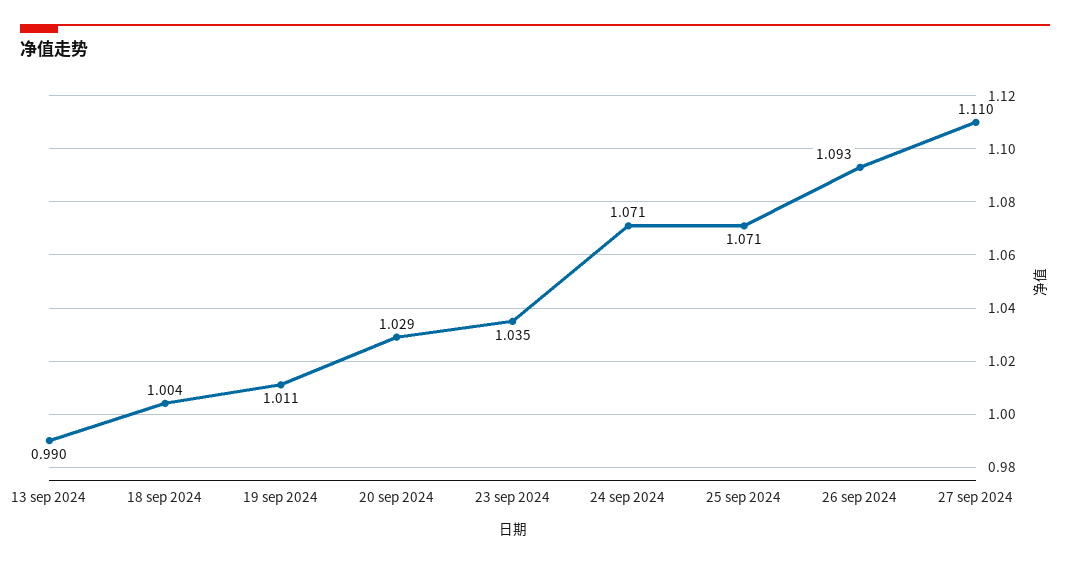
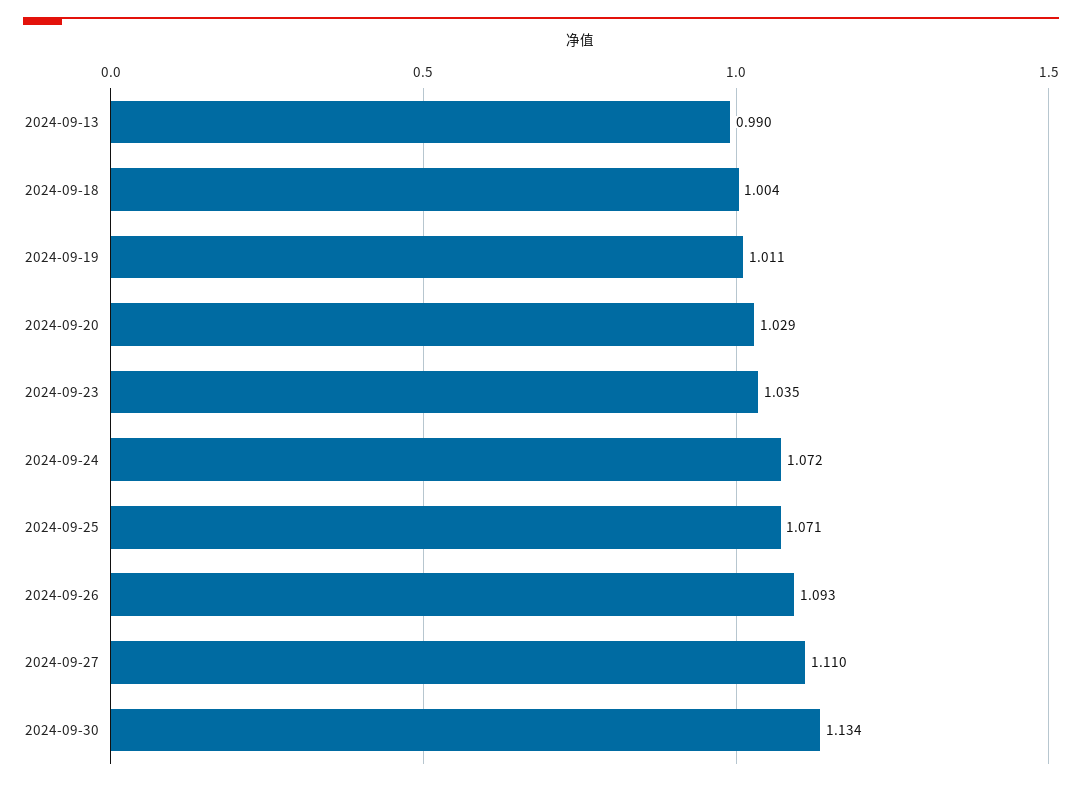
24 sep 2024: 1.071 -> 1.072
2024-09-30: none -> 1.134

